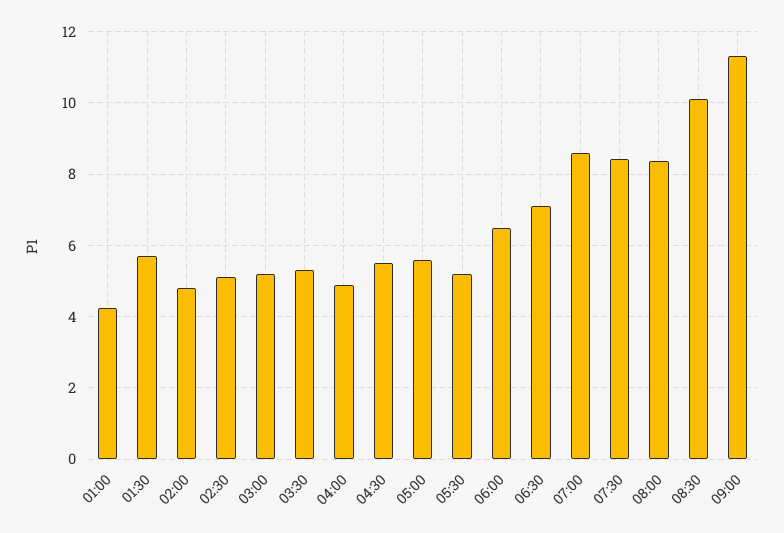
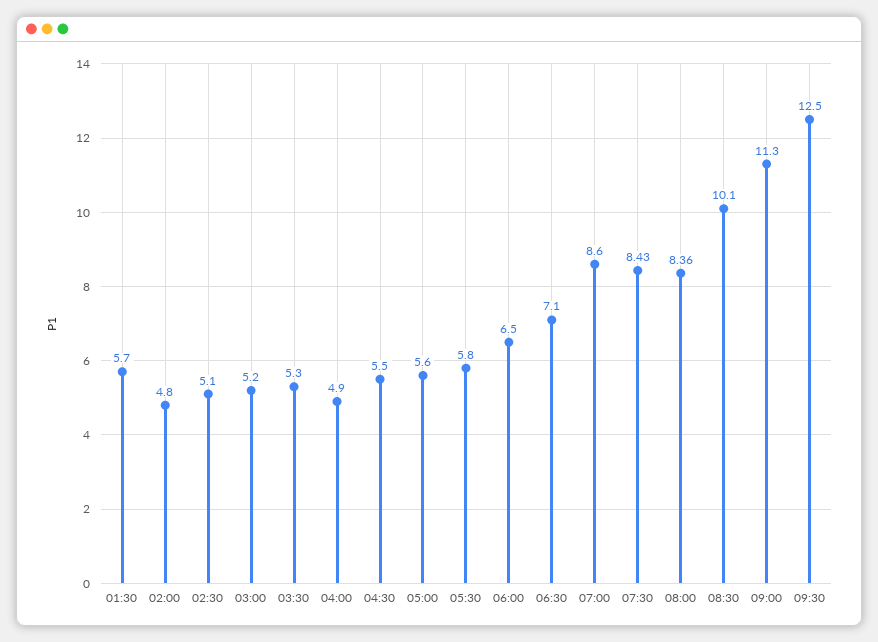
01:00: 4.2 -> none
05:30: 5.2 -> 5.8
09:30: none -> 12.5

